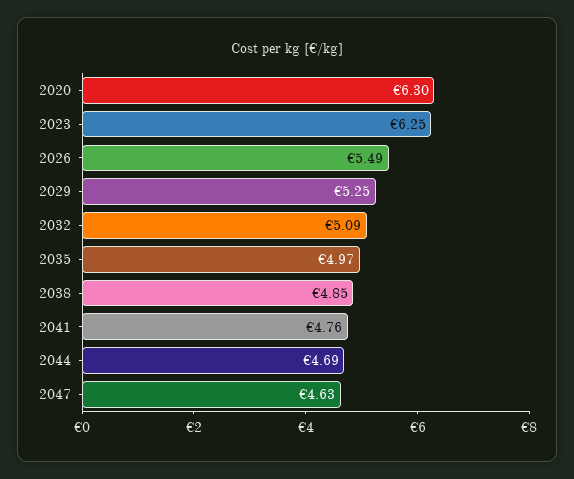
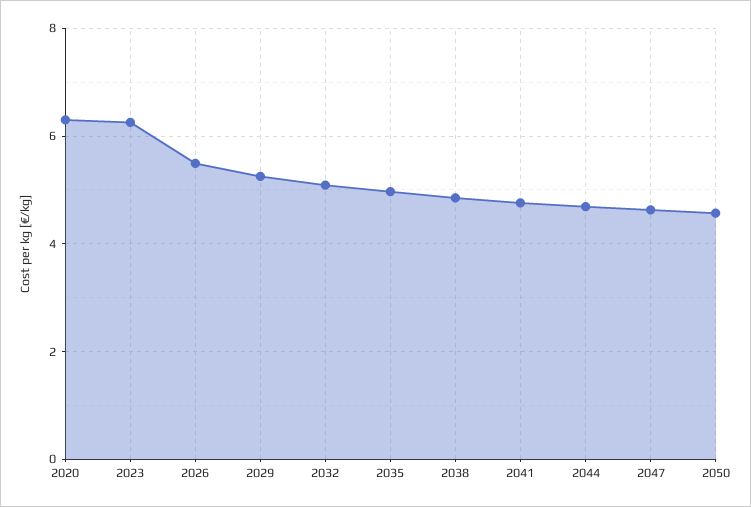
2050: none -> 4.6

